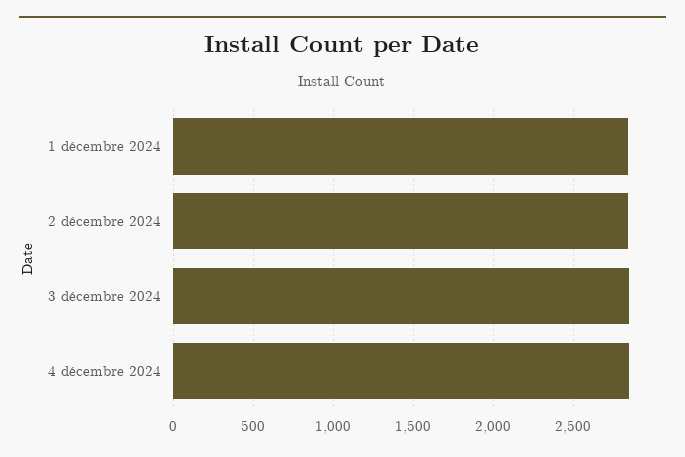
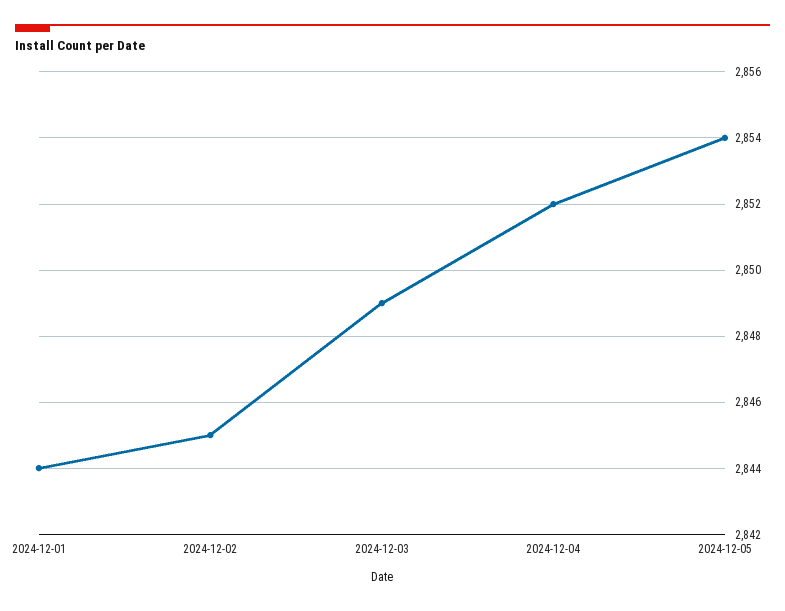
2024-12-05: none -> 2854

